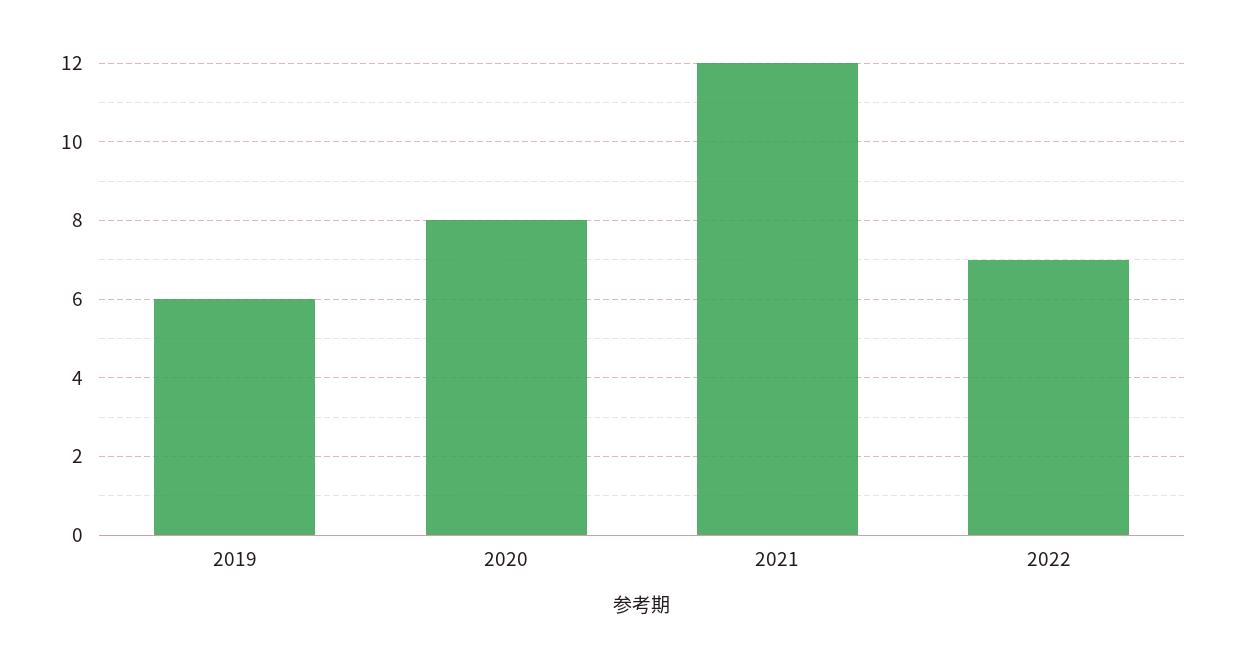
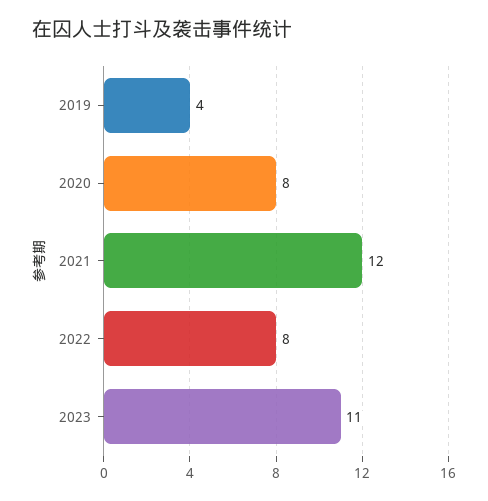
2019: 6 -> 4
2022: 7 -> 8
2023: none -> 11

